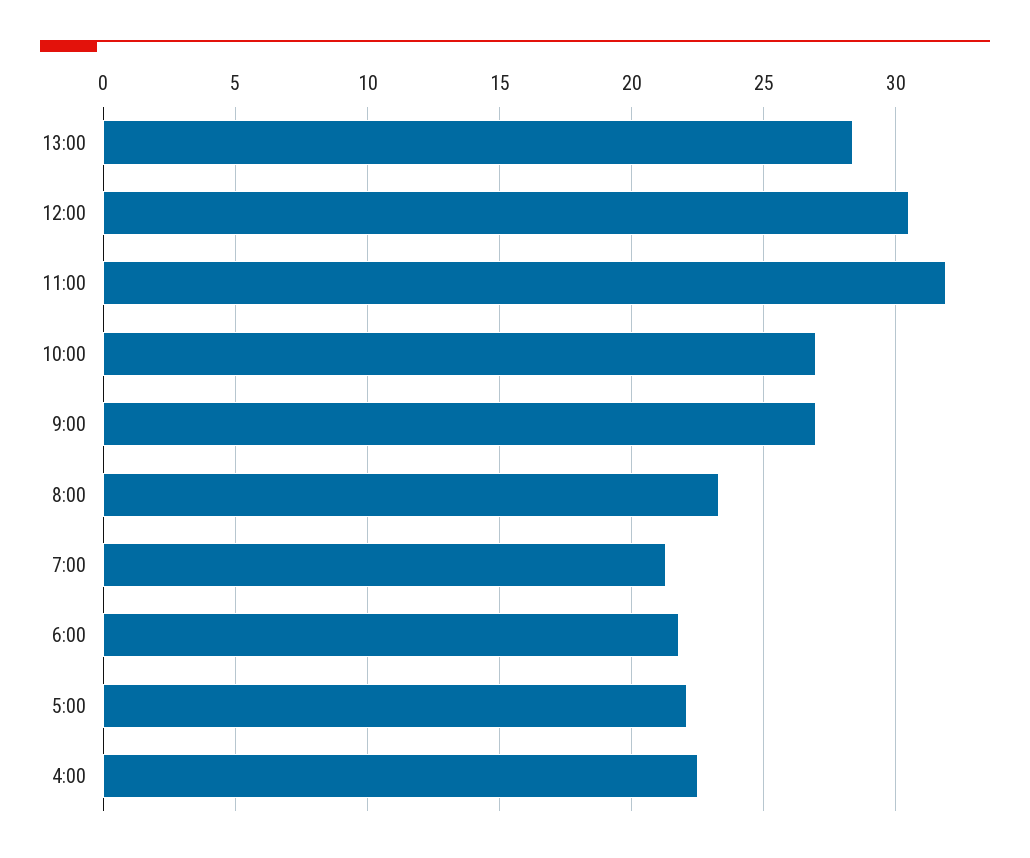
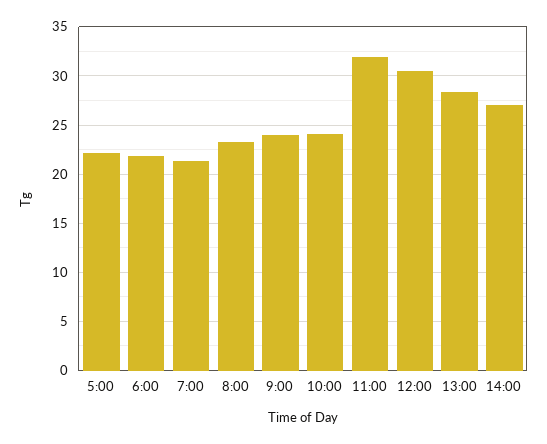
10:00: 27 -> 24
9:00: 27 -> 24
4:00: 22.5 -> none
14:00: none -> 27

